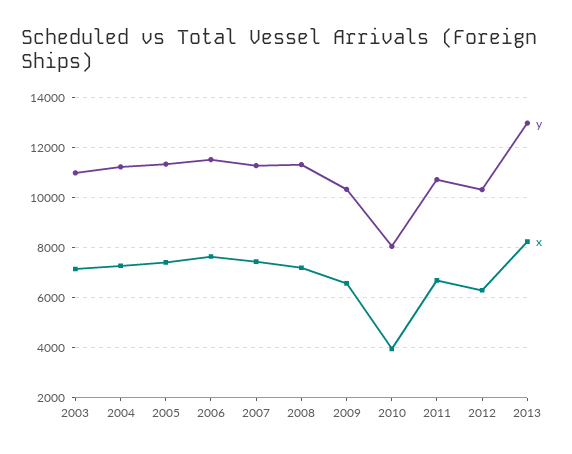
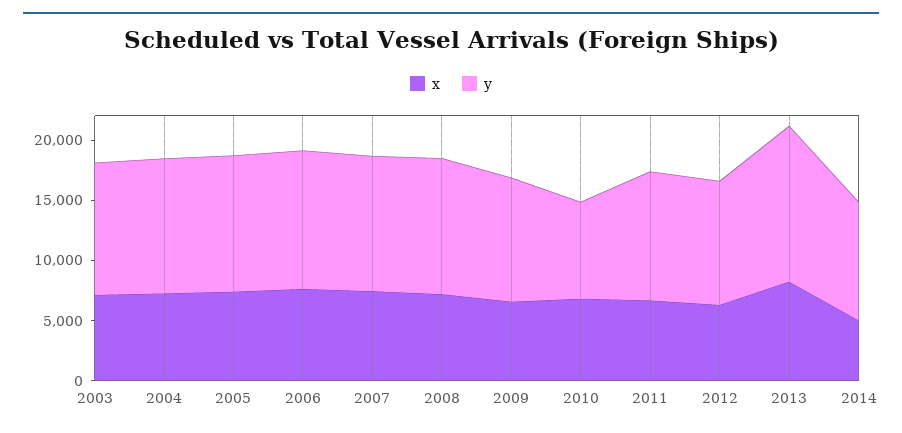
x, 2010: 4000 -> 7000
x, 2014: none -> 5000
y, 2014: none -> 10000

